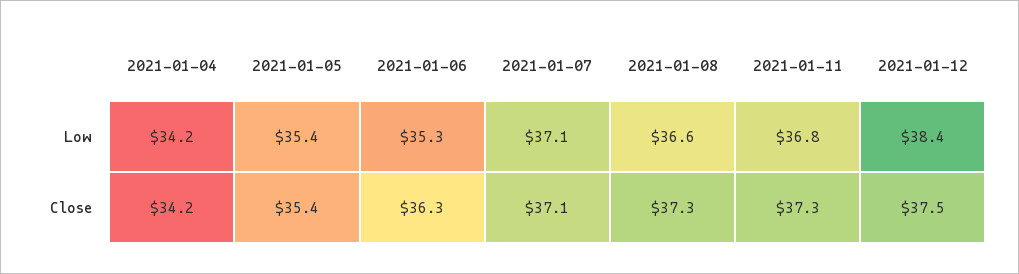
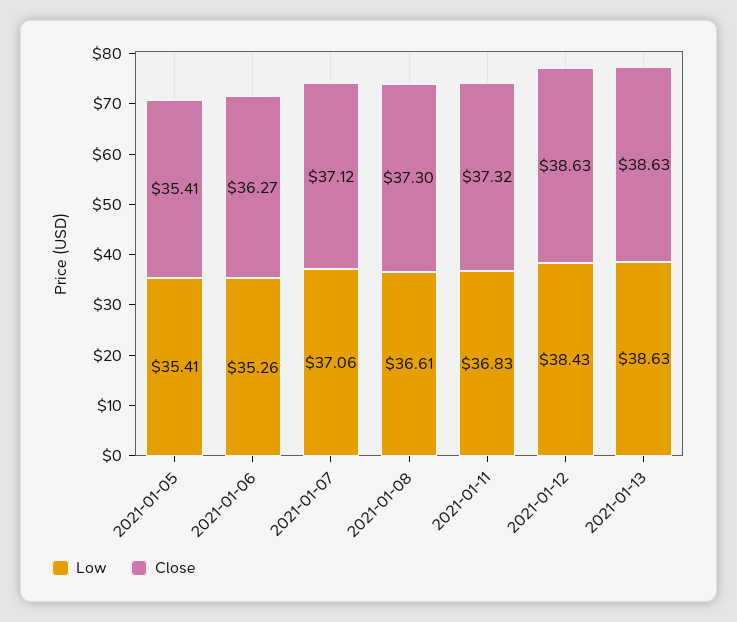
Low, 2021-01-04: 34.2 -> none
Close, 2021-01-04: 34.2 -> none
Close, 2021-01-12: 37.5 -> 38.63
Low, 2021-01-13: none -> 38.63
Close, 2021-01-13: none -> 38.63

